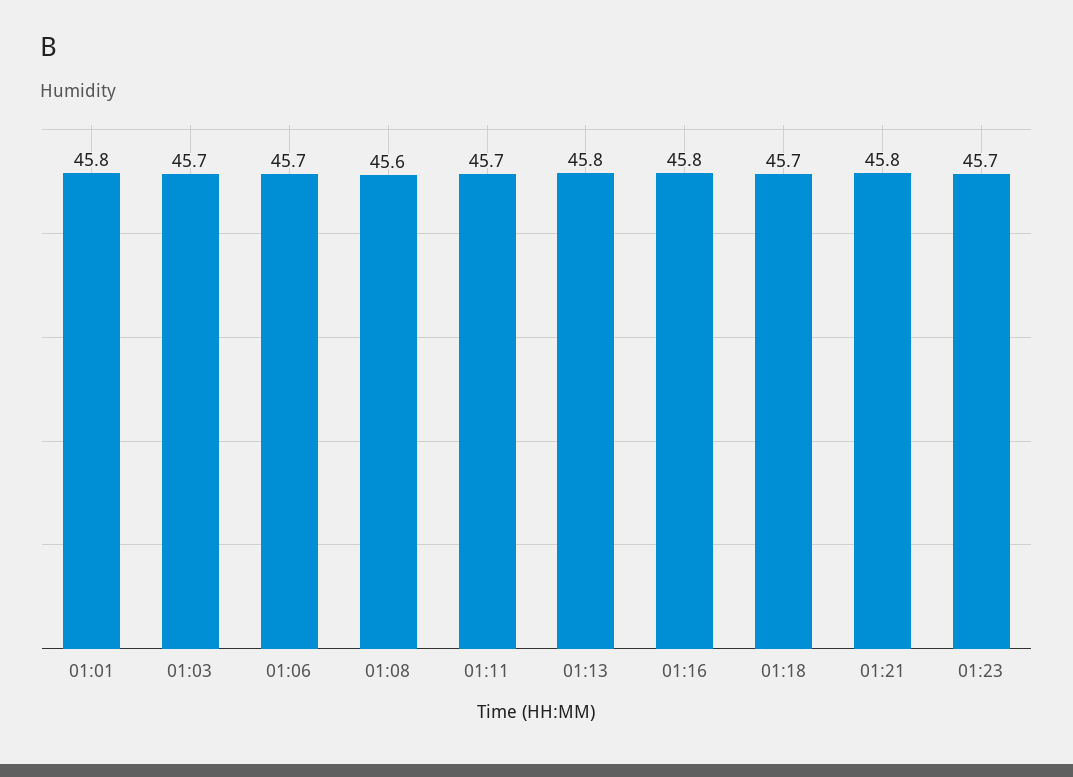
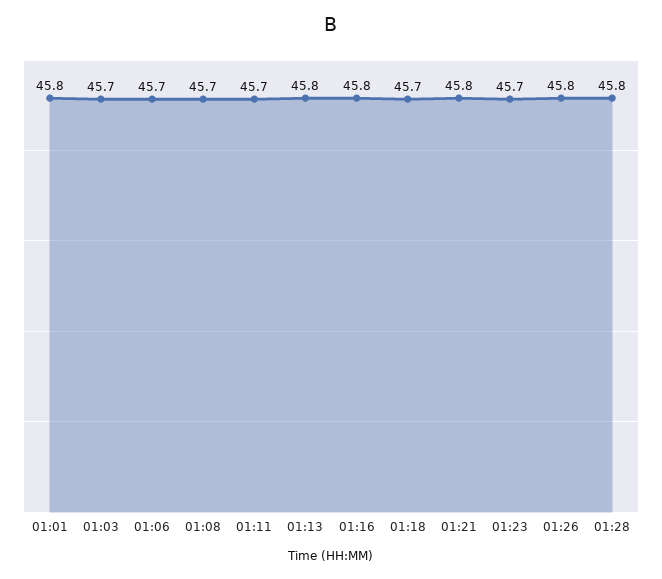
01:08: 45.6 -> 45.7
01:26: none -> 45.8
01:28: none -> 45.8

